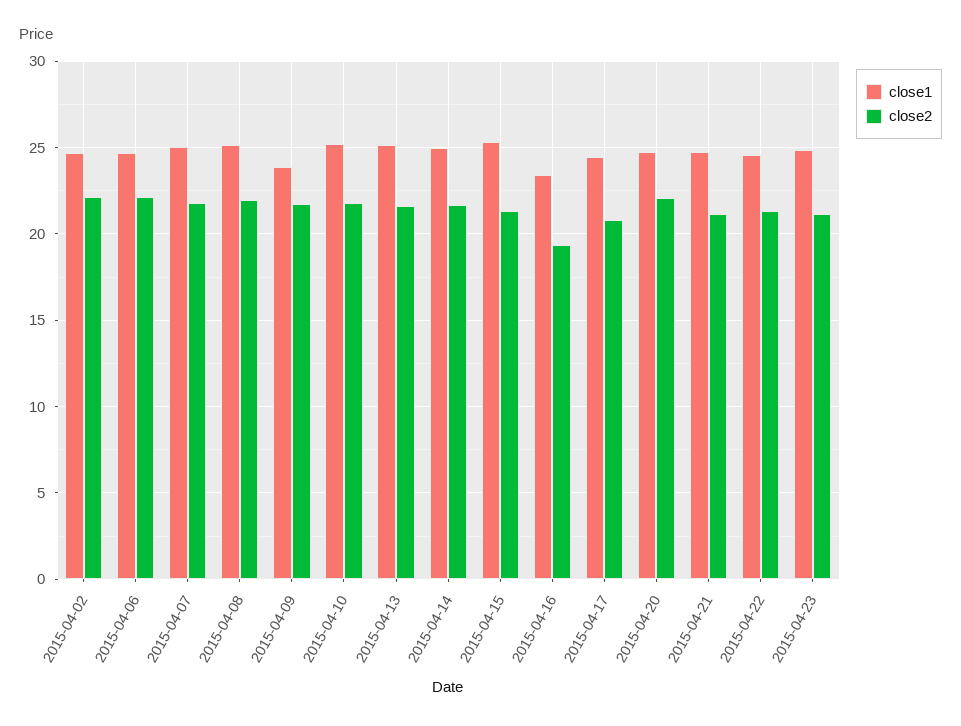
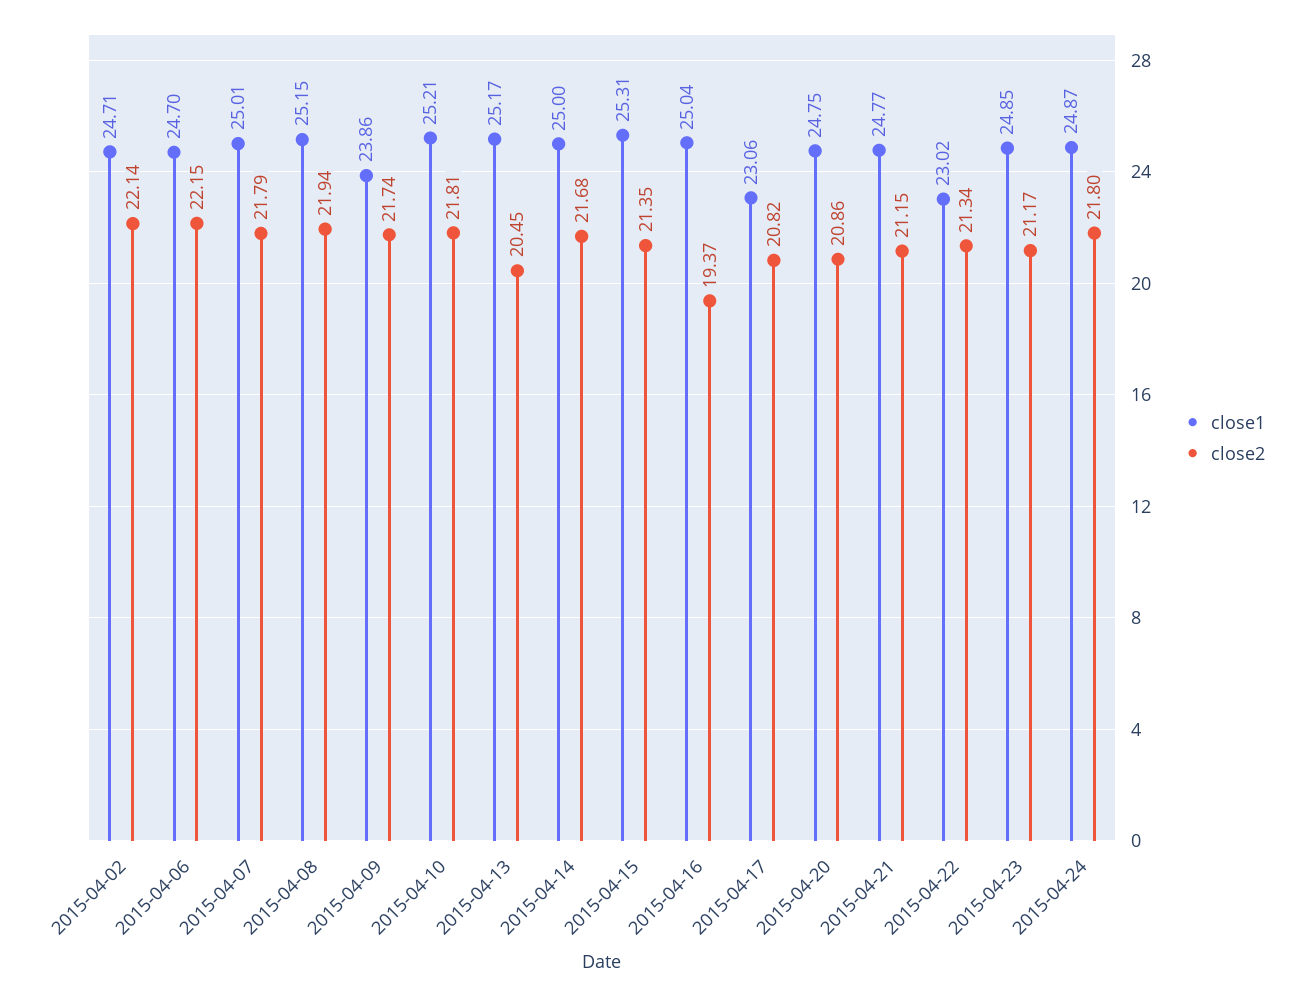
close2, 2015-04-13: 21.5 -> 20.45
close1, 2015-04-16: 23.5 -> 25.04
close1, 2015-04-17: 24.5 -> 23.06
close2, 2015-04-20: 22 -> 20.86
close1, 2015-04-22: 24.5 -> 23.02
close1, 2015-04-24: none -> 24.87
close2, 2015-04-24: none -> 21.8

